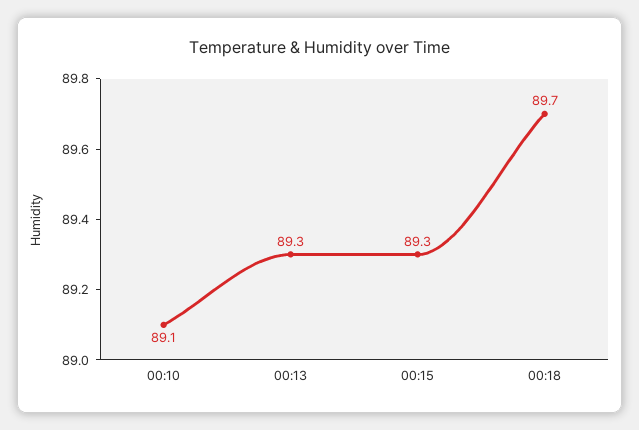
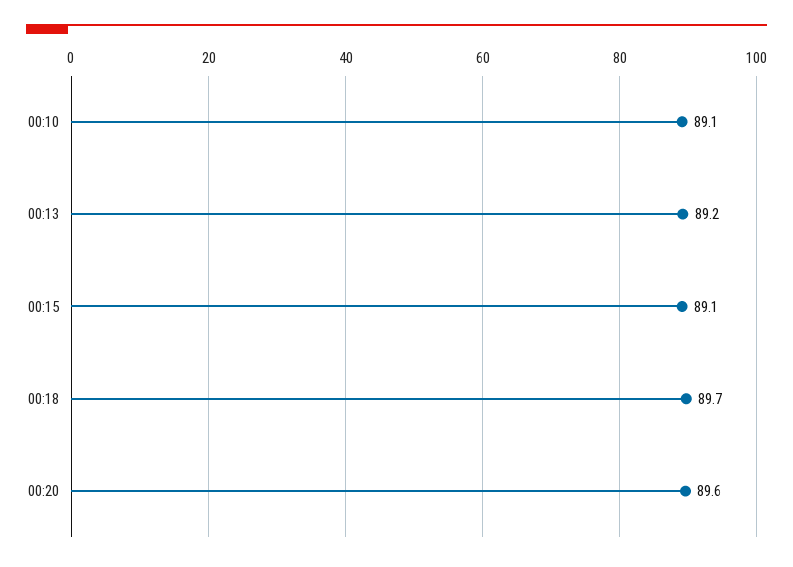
00:13: 89.3 -> 89.2
00:15: 89.3 -> 89.1
00:20: none -> 89.6

